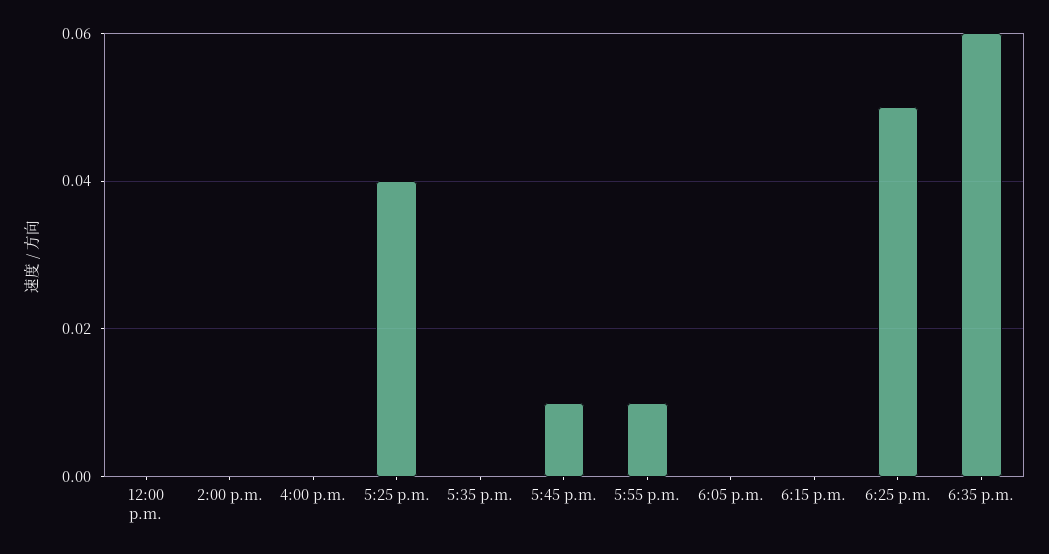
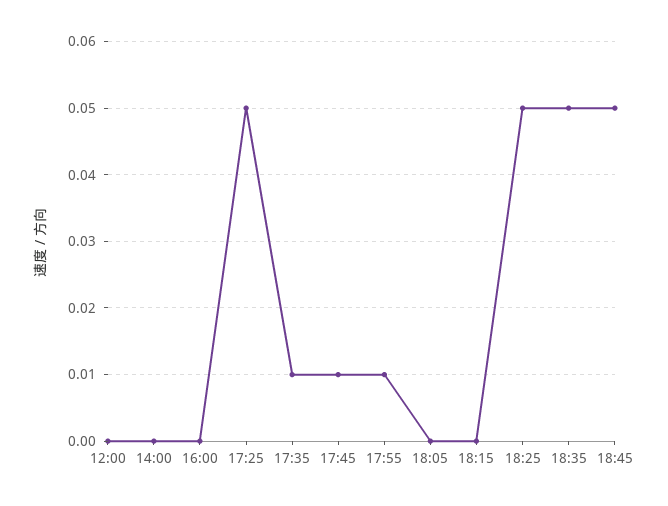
5:25 p.m.: 0.04 -> 0.05
5:35 p.m.: 0 -> 0.01
6:35 p.m.: 0.06 -> 0.05
18:45: none -> 0.05

